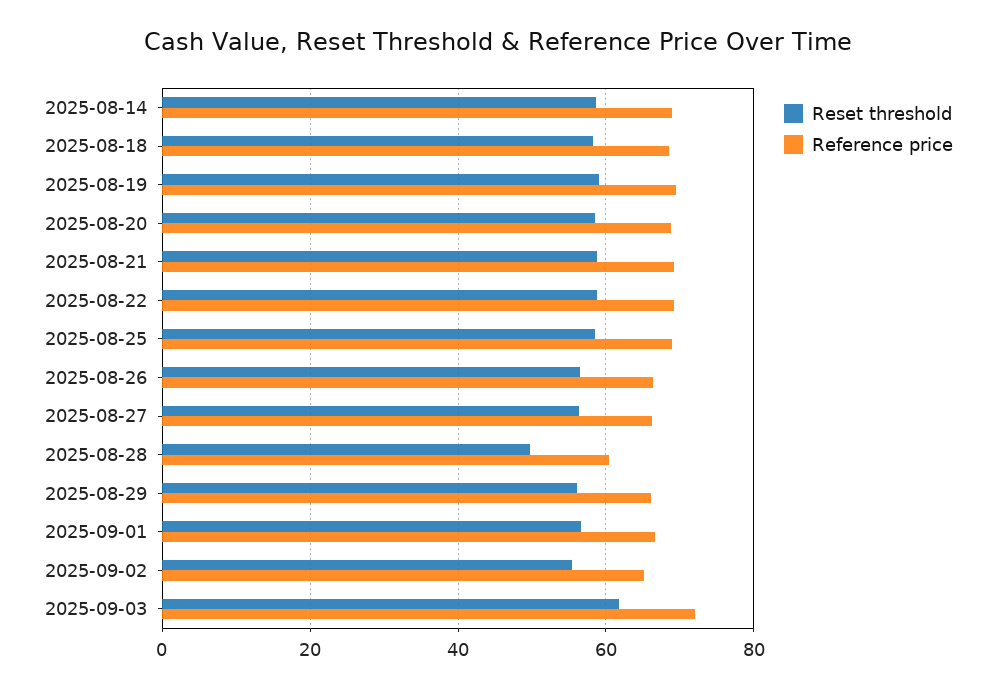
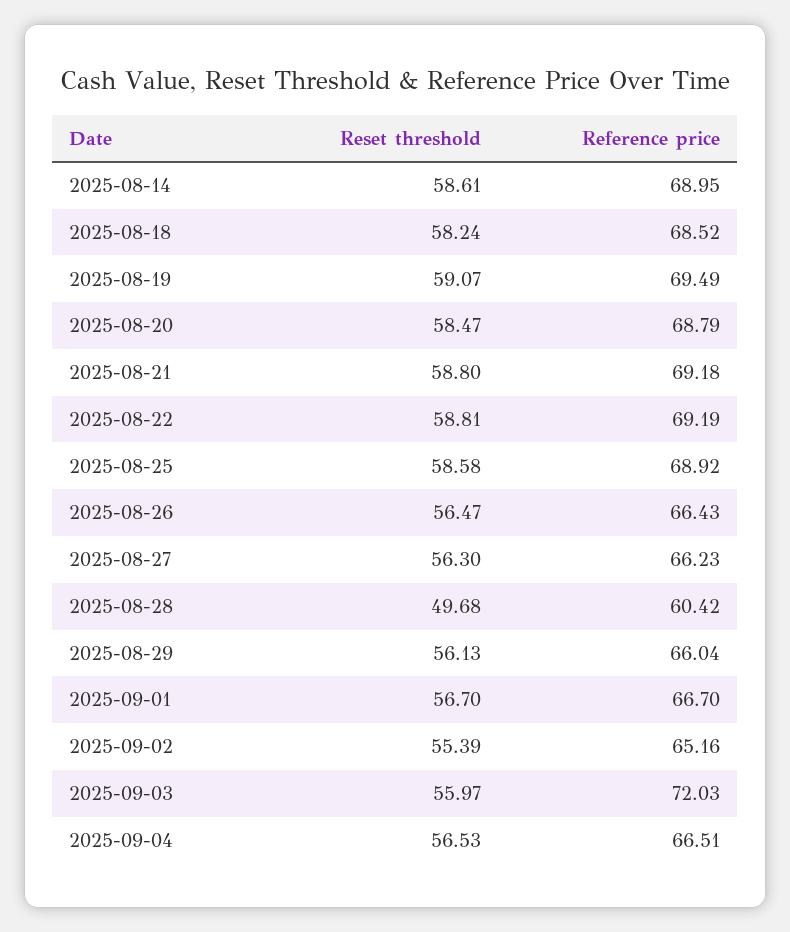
Reset threshold, 2025-09-03: 62 -> 55.97
Reset threshold, 2025-09-04: none -> 56.53
Reference price, 2025-09-04: none -> 66.51

